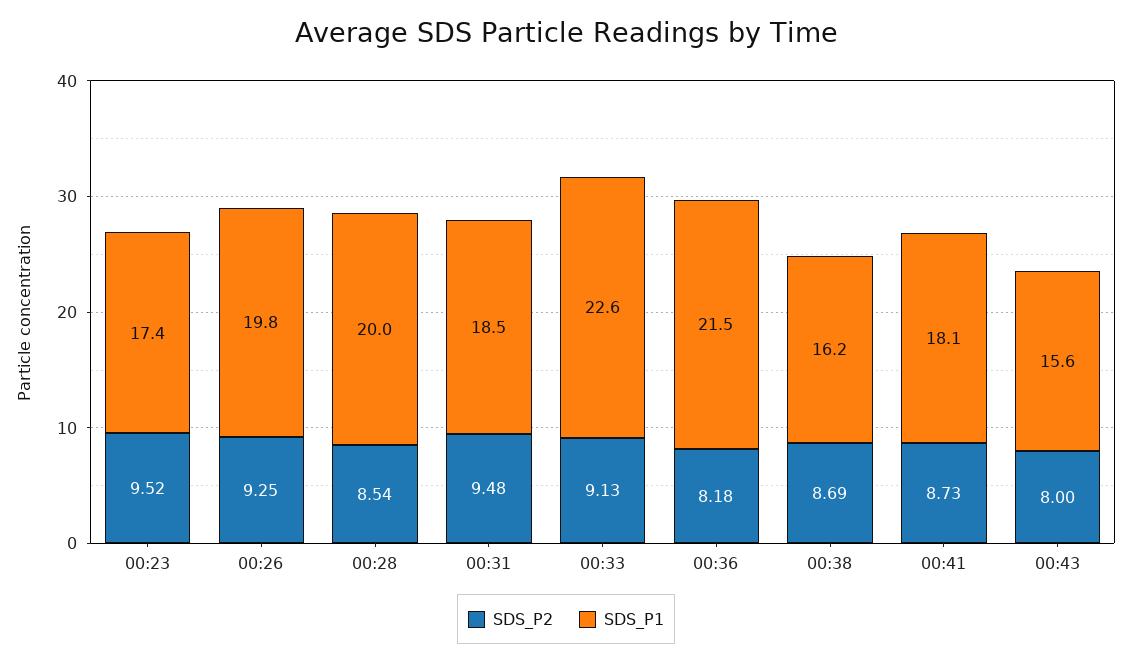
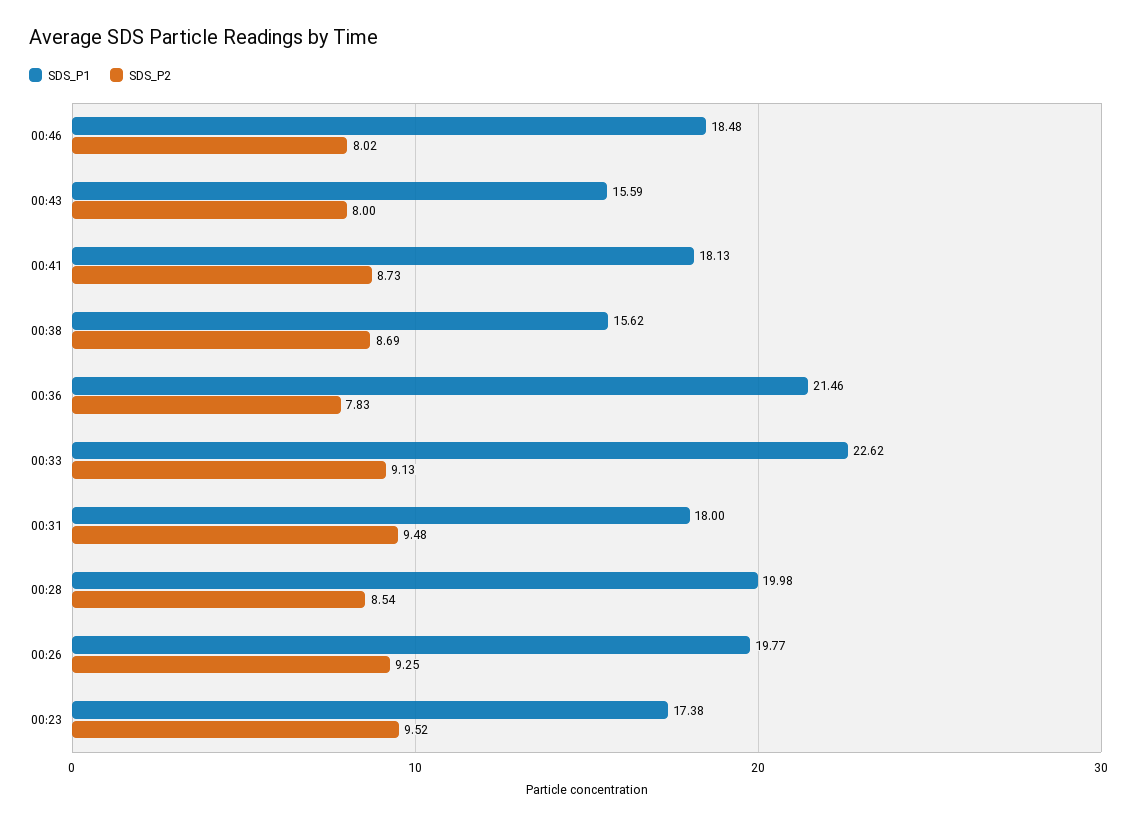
SDS_P1, 00:31: 18.5 -> 18
SDS_P2, 00:36: 8.18 -> 7.83
SDS_P1, 00:38: 16.2 -> 15.62
SDS_P1, 00:46: none -> 18.48
SDS_P2, 00:46: none -> 8.02

